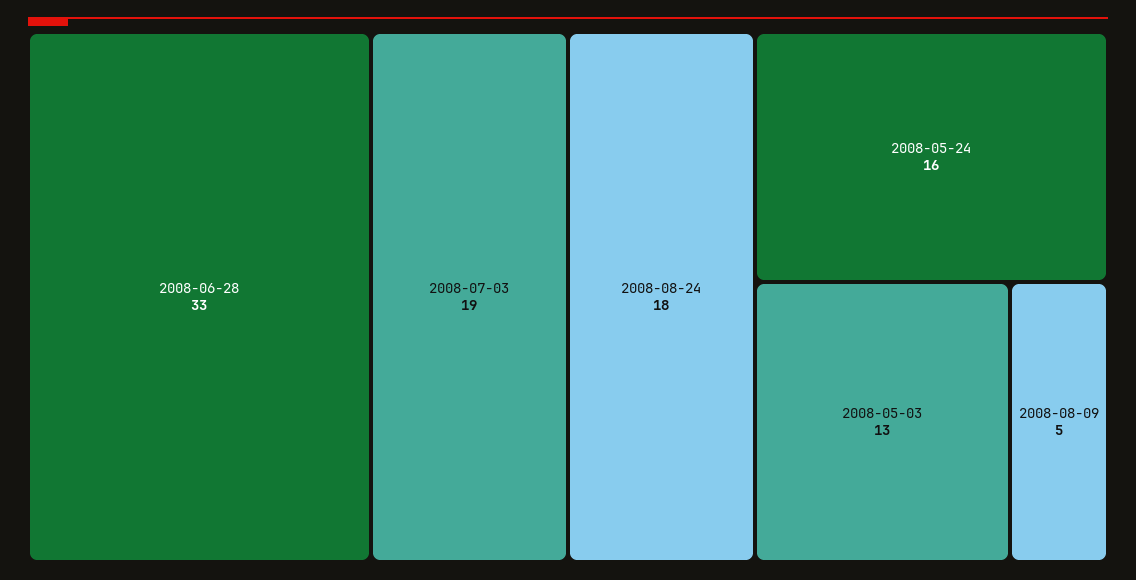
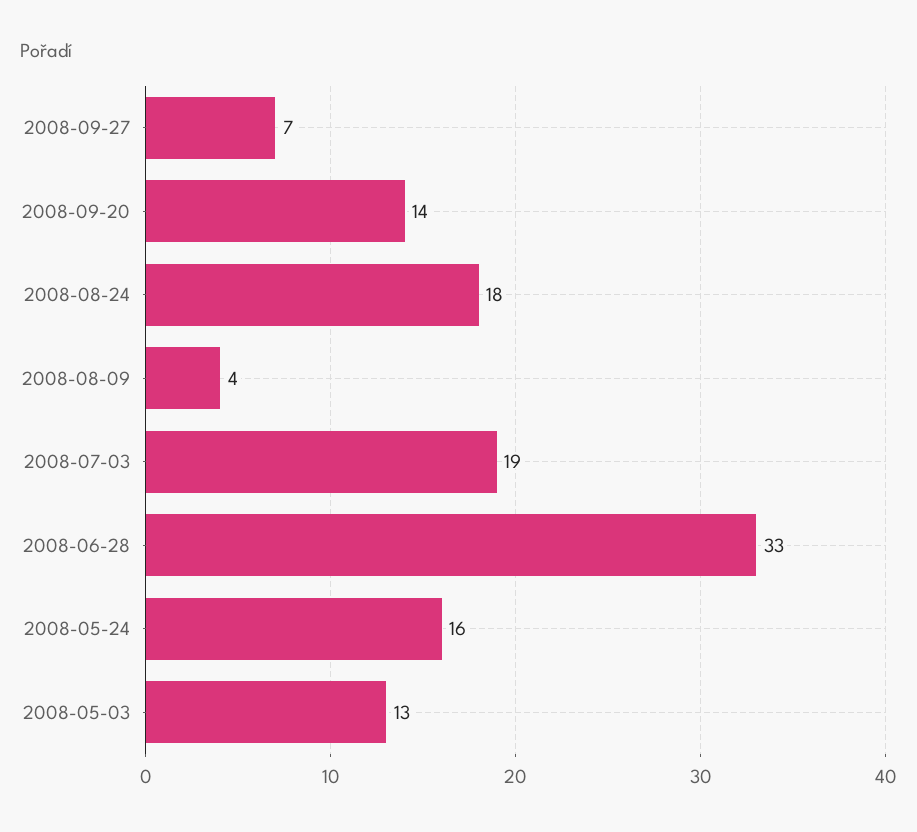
2008-08-09: 5 -> 4
2008-09-27: none -> 7
2008-09-20: none -> 14

